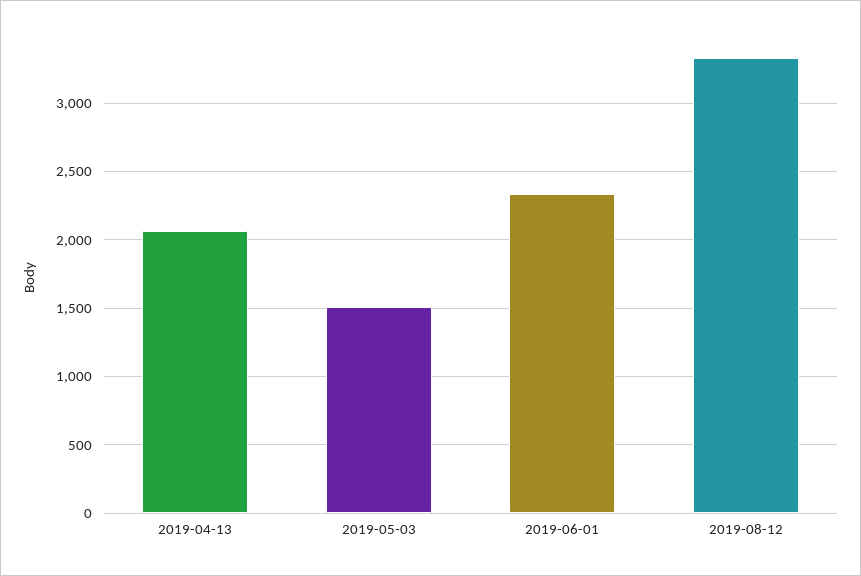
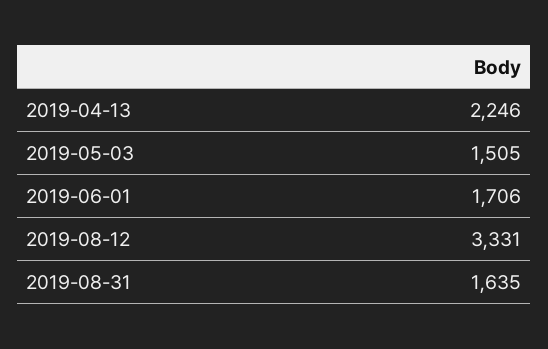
2019-04-13: 2050 -> 2246
2019-06-01: 2350 -> 1706
2019-08-31: none -> 1635

